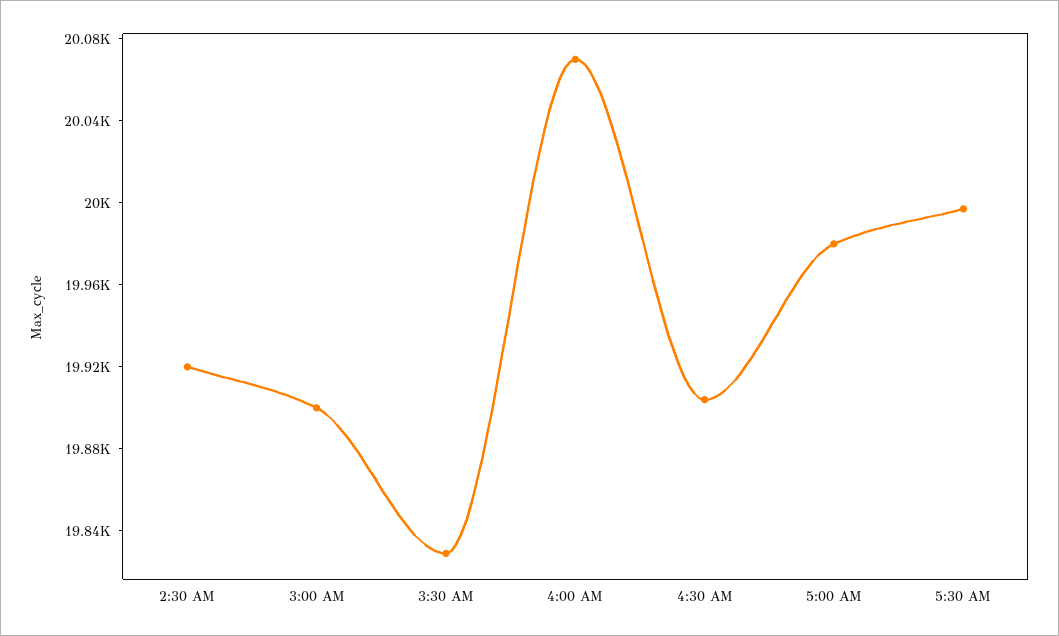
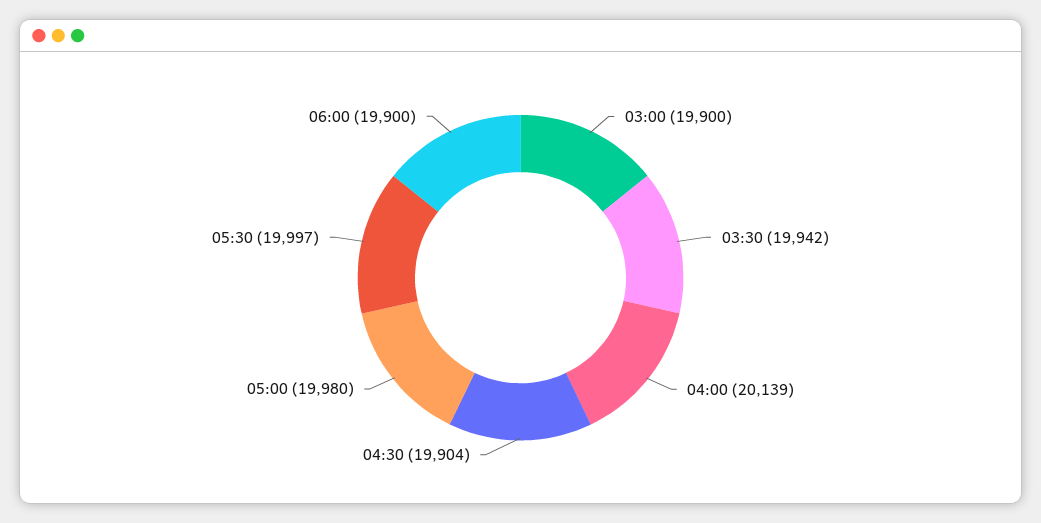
2:30 AM: 19920 -> none
3:30 AM: 19830 -> 19942
4:00 AM: 20070 -> 20139
06:00: none -> 19900

